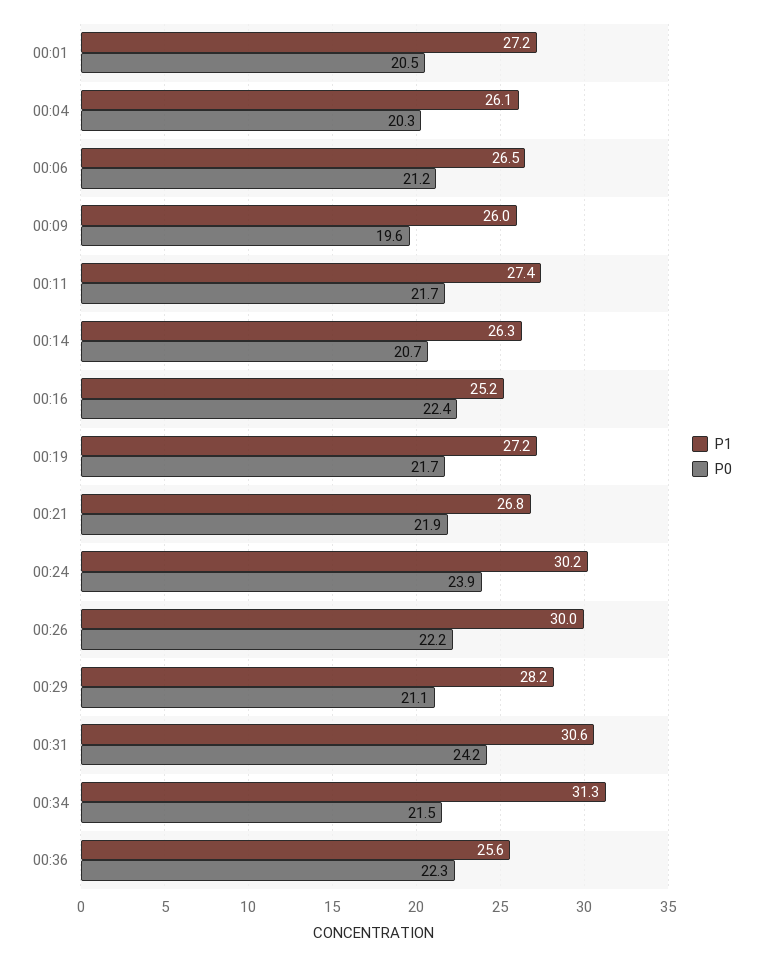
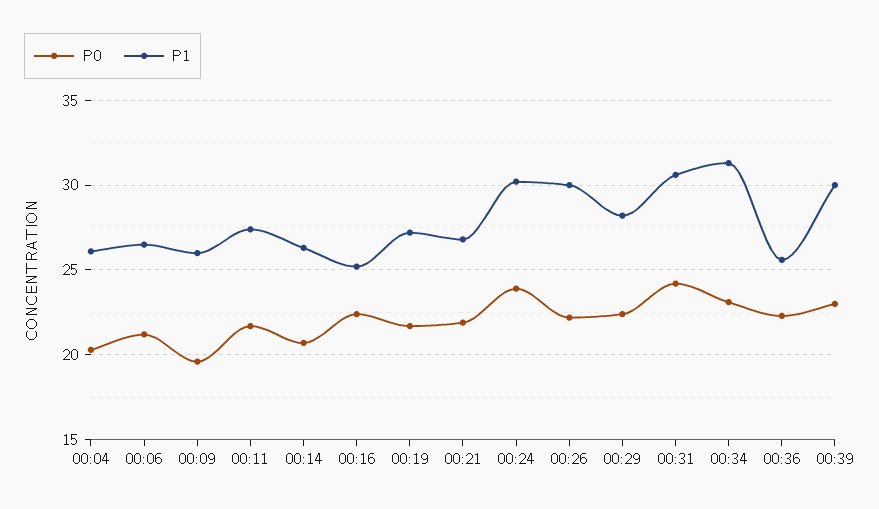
P1, 00:01: 27.2 -> none
P0, 00:01: 20.5 -> none
P0, 00:29: 21.1 -> 22.5
P0, 00:34: 21.5 -> 23
P0, 00:39: none -> 23
P1, 00:39: none -> 30

